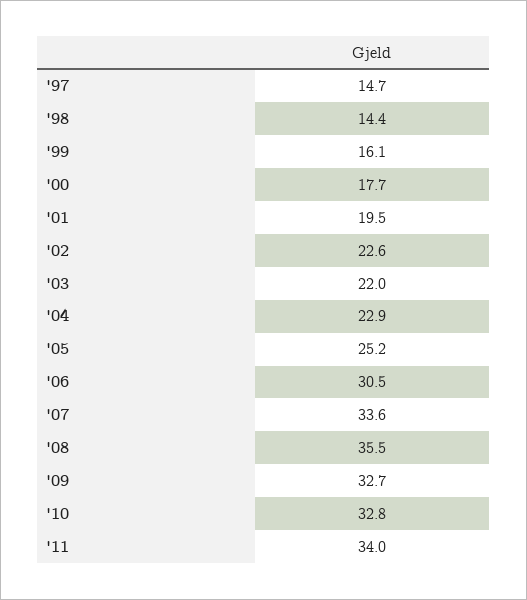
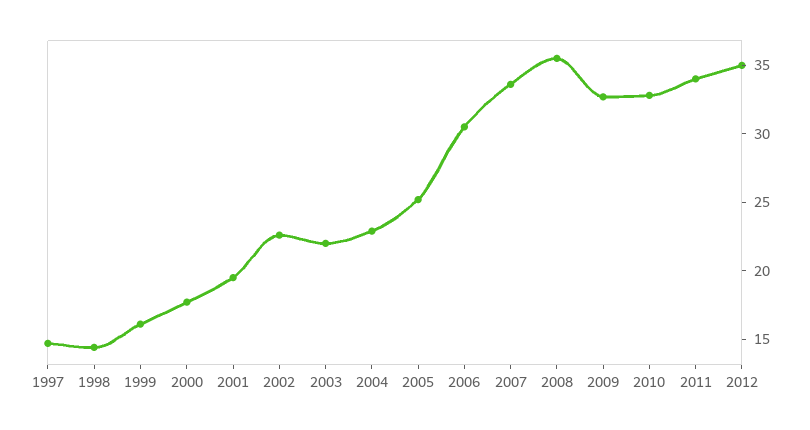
2012: none -> 35

